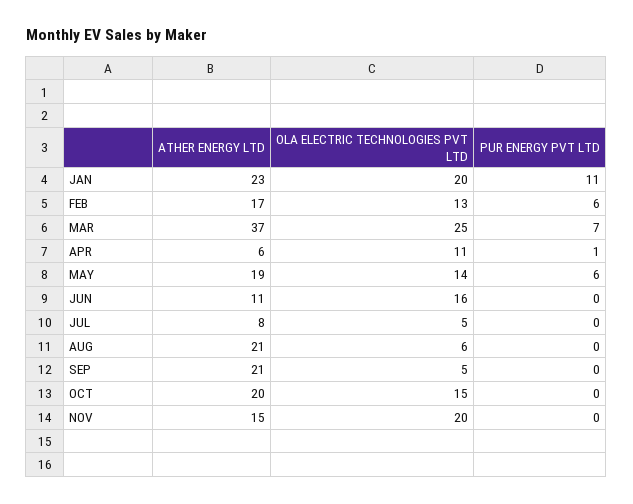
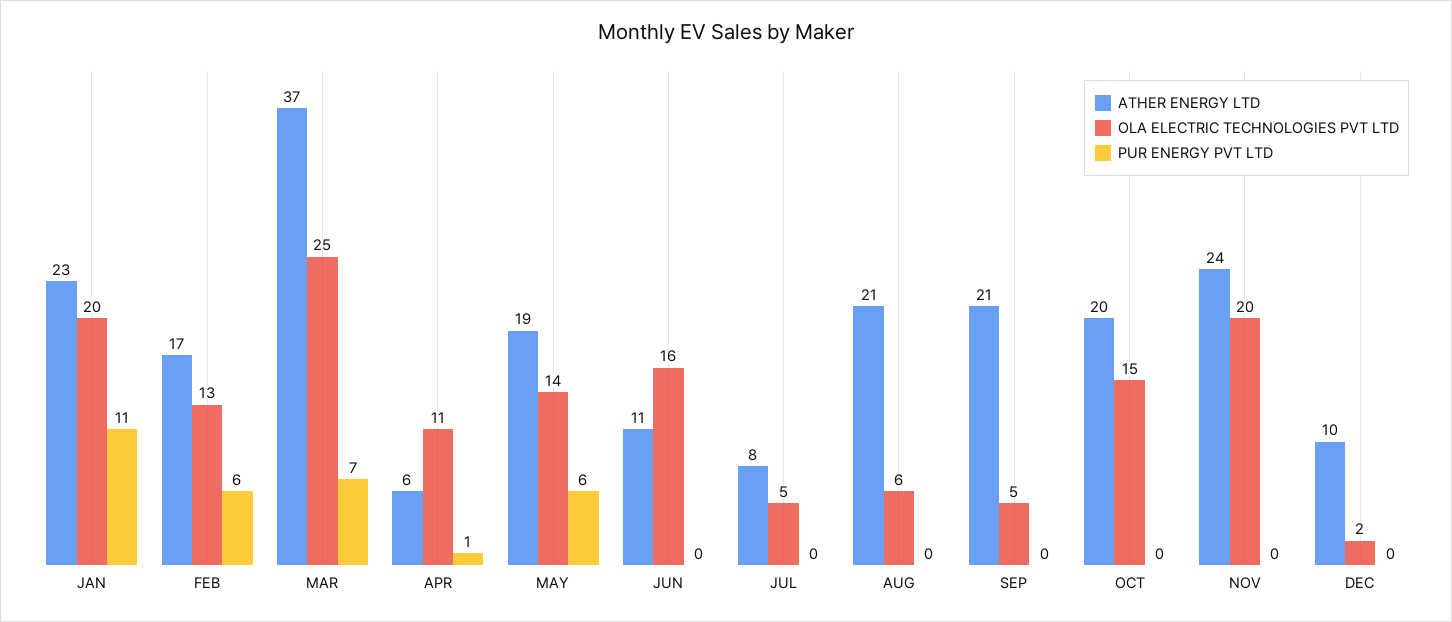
ATHER ENERGY LTD, NOV: 15 -> 24
ATHER ENERGY LTD, DEC: none -> 10
OLA ELECTRIC TECHNOLOGIES PVT LTD, DEC: none -> 2
PUR ENERGY PVT LTD, DEC: none -> 0

